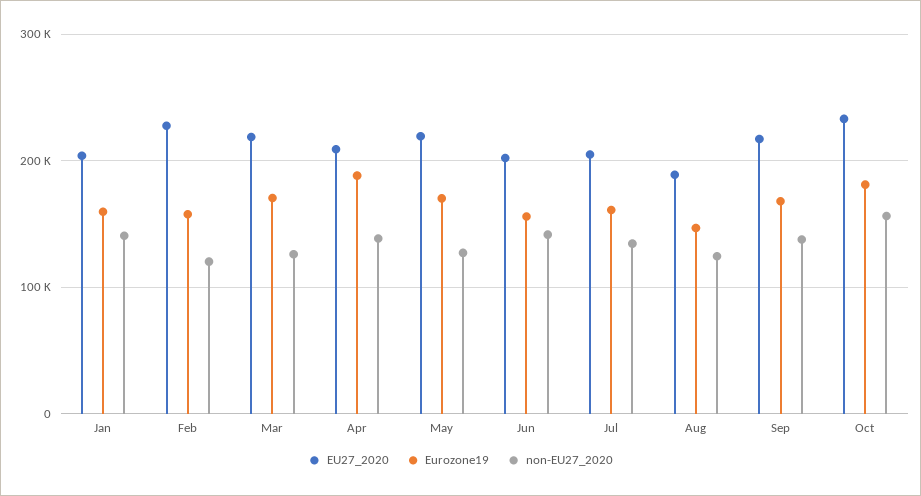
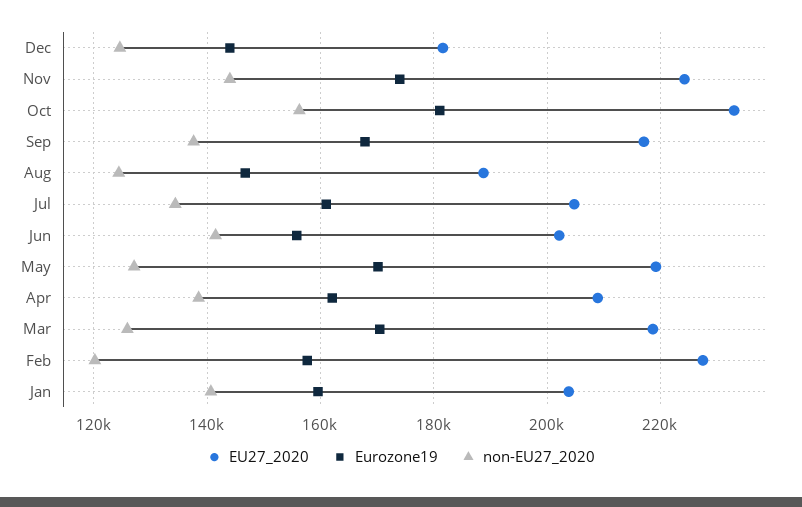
Eurozone19, Apr: 190000 -> 162000
EU27_2020, Dec: none -> 182000
Eurozone19, Dec: none -> 144000
non-EU27_2020, Dec: none -> 124000
EU27_2020, Nov: none -> 224000
Eurozone19, Nov: none -> 174000
non-EU27_2020, Nov: none -> 144000

